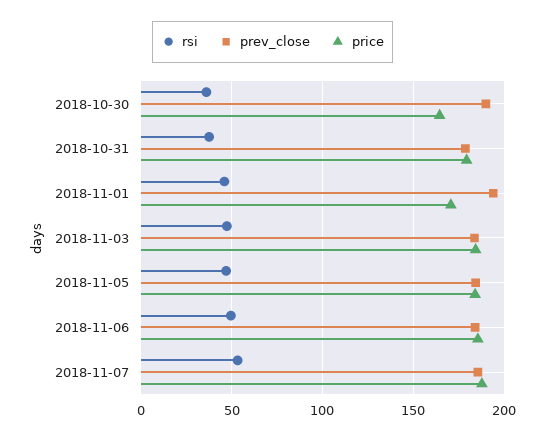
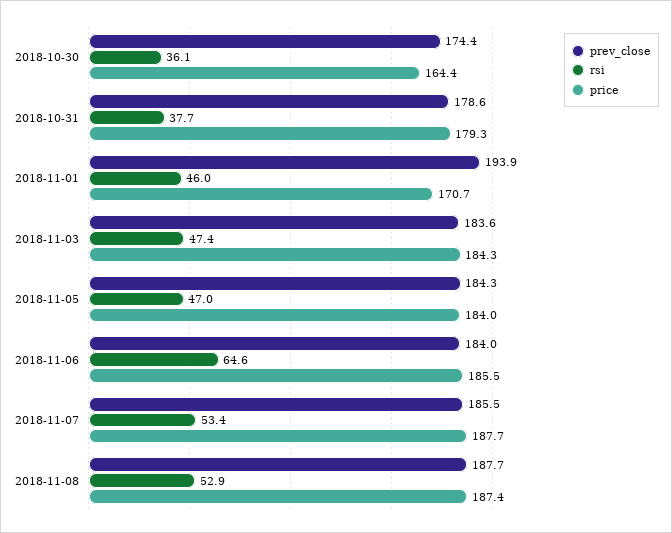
prev_close, 2018-10-30: 190 -> 174.4
rsi, 2018-11-06: 50 -> 64.6
prev_close, 2018-11-08: none -> 187.7
rsi, 2018-11-08: none -> 52.9
price, 2018-11-08: none -> 187.4

